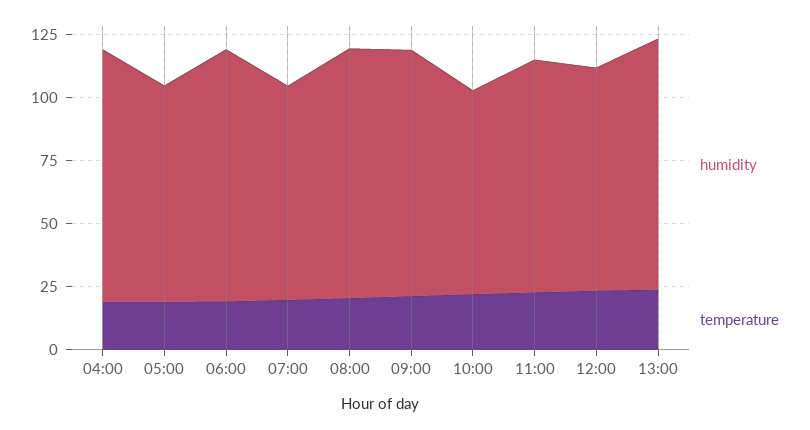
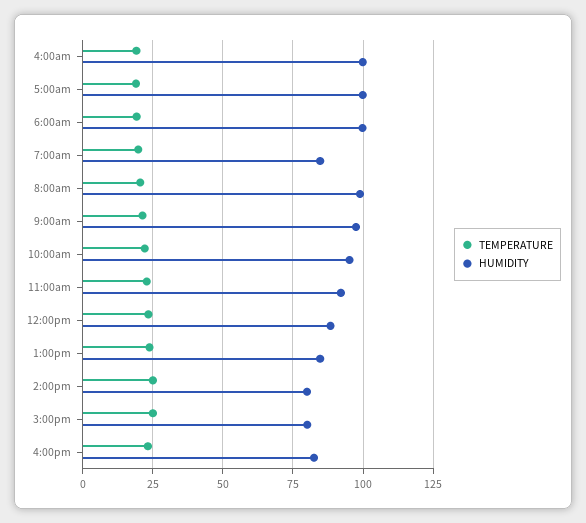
humidity, 05:00: 85 -> 100
humidity, 10:00: 80 -> 95
humidity, 13:00: 100 -> 85
temperature, 2:00pm: none -> 25
humidity, 2:00pm: none -> 80
temperature, 3:00pm: none -> 25
humidity, 3:00pm: none -> 80
temperature, 4:00pm: none -> 22.5
humidity, 4:00pm: none -> 82.5

